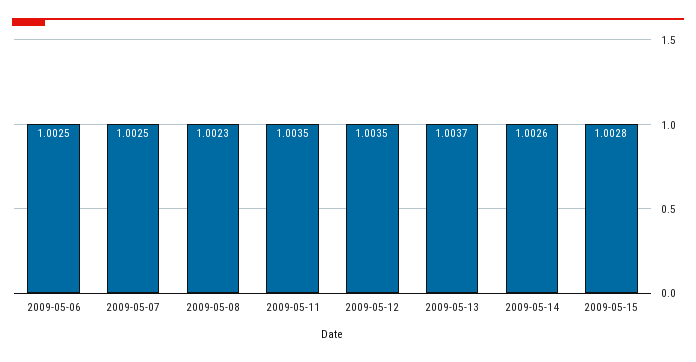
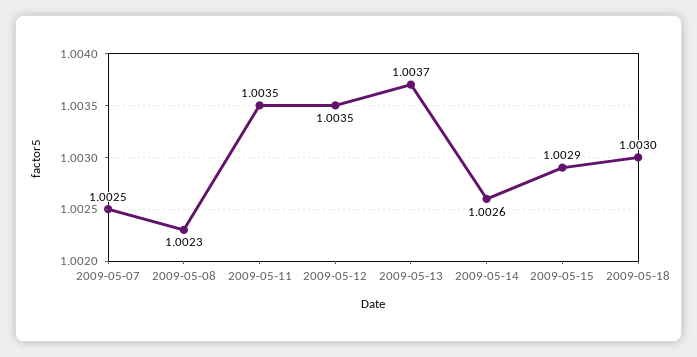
2009-05-06: 1.0025 -> none
2009-05-15: 1.0028 -> 1.0029
2009-05-18: none -> 1.003

